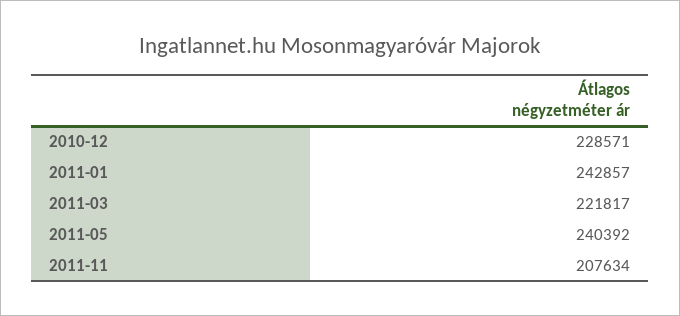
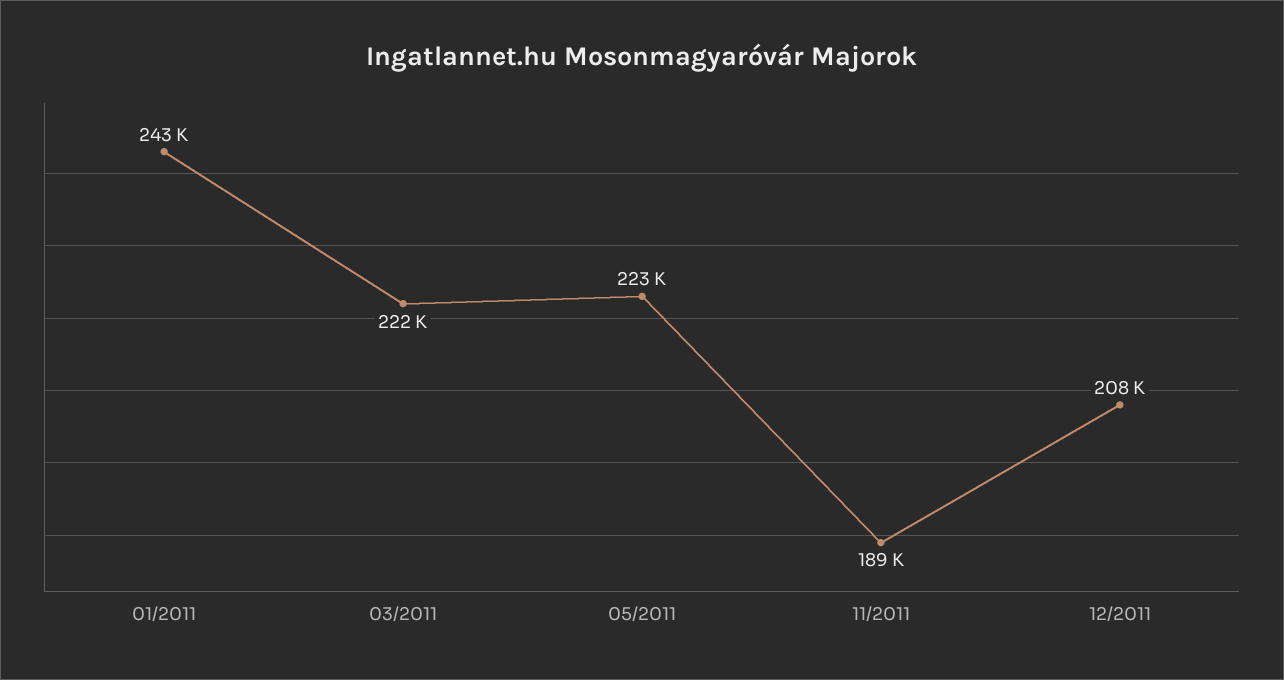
2010-12: 228571 -> none
2011-05: 240392 -> 223000
2011-11: 207634 -> 189000
12/2011: none -> 208000

